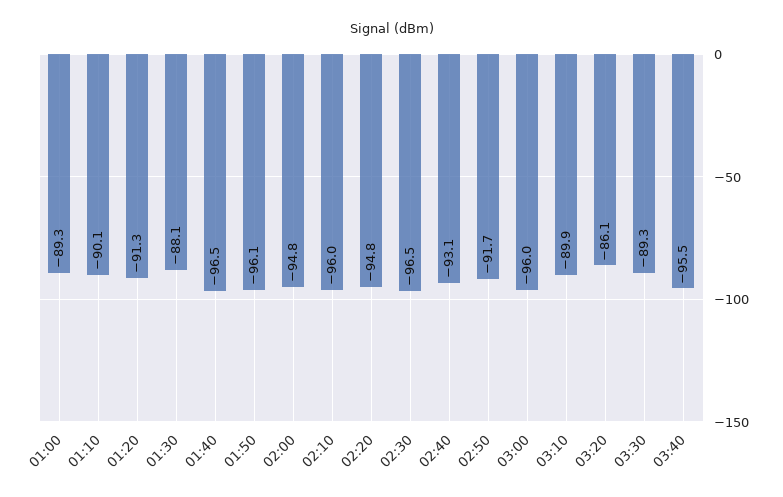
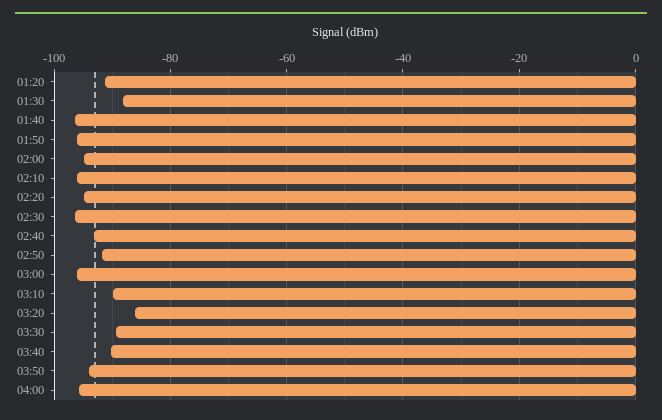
01:00: -89.3 -> none
01:10: -90.1 -> none
03:40: -95.5 -> -90
03:50: none -> -94
04:00: none -> -96

